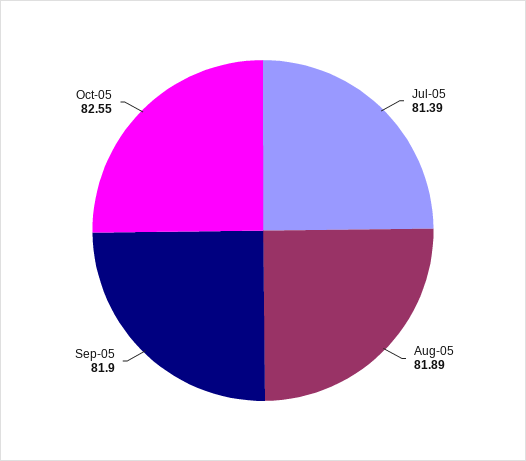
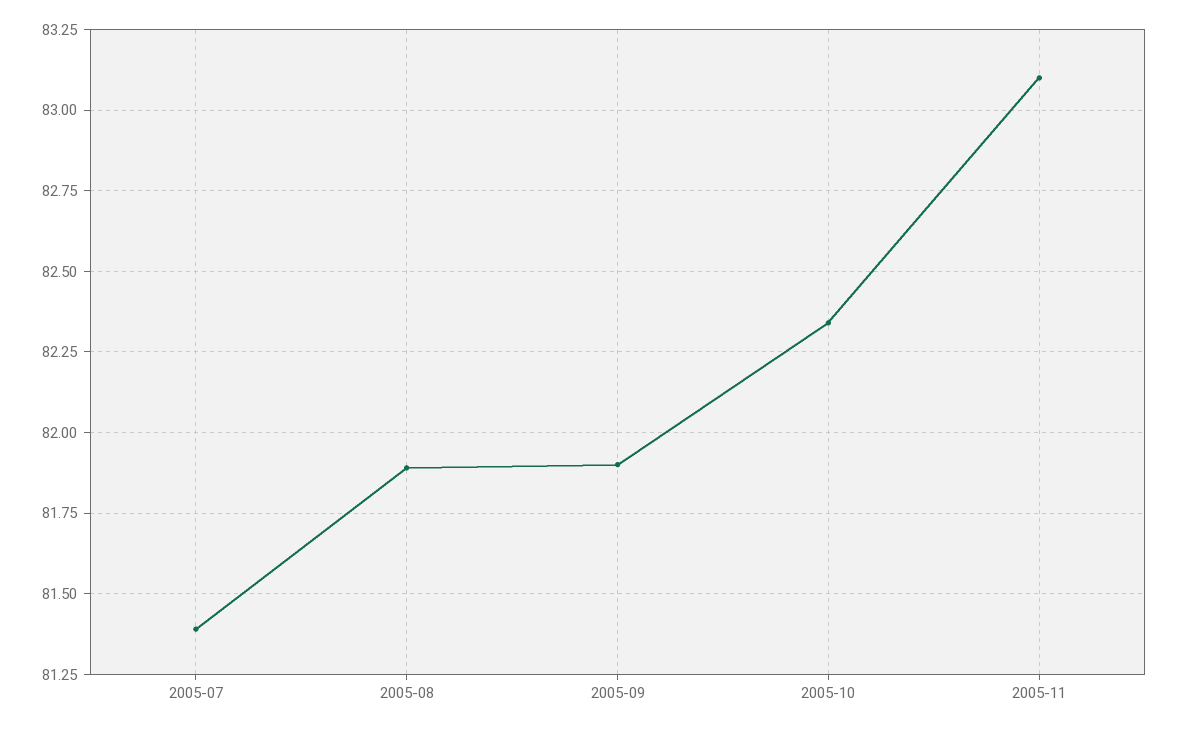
Oct-05: 82.55 -> 82.35
2005-11: none -> 83.1

